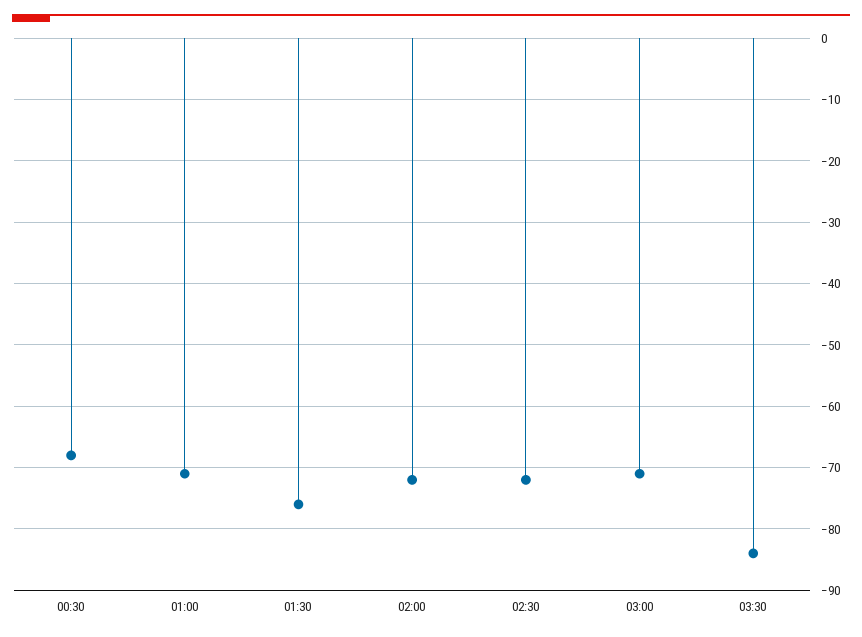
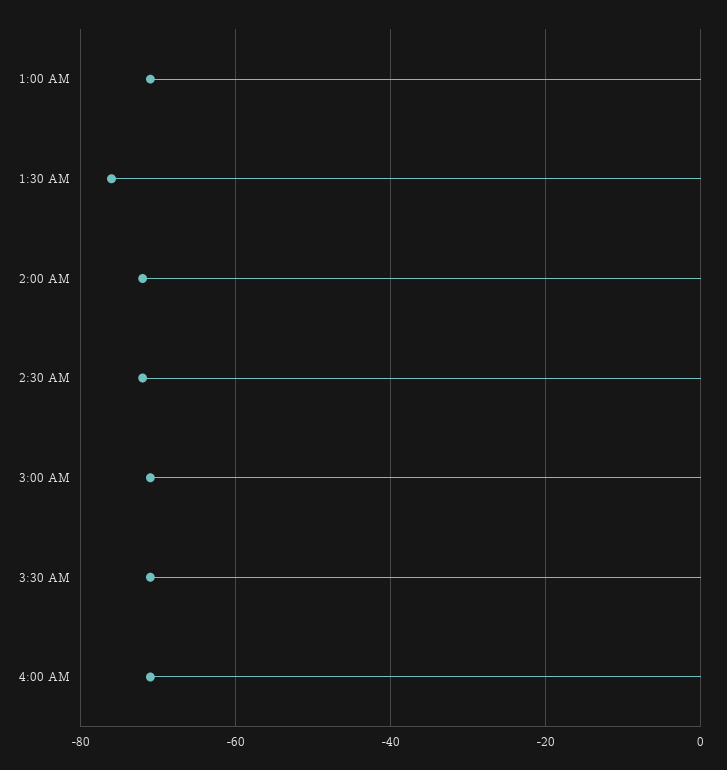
00:30: -68 -> none
03:30: -84 -> -70
4:00 AM: none -> -70

